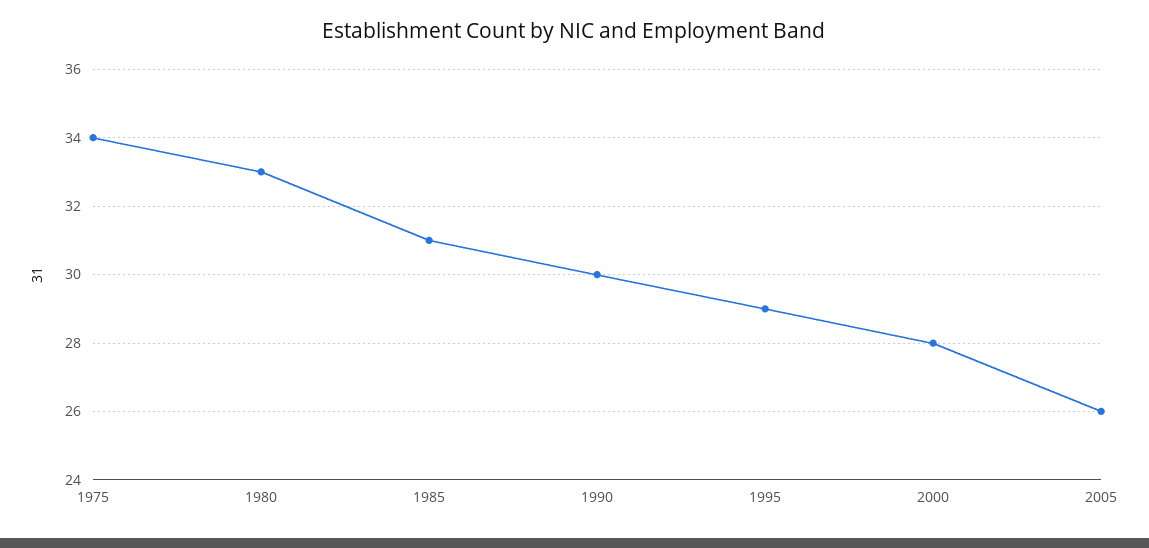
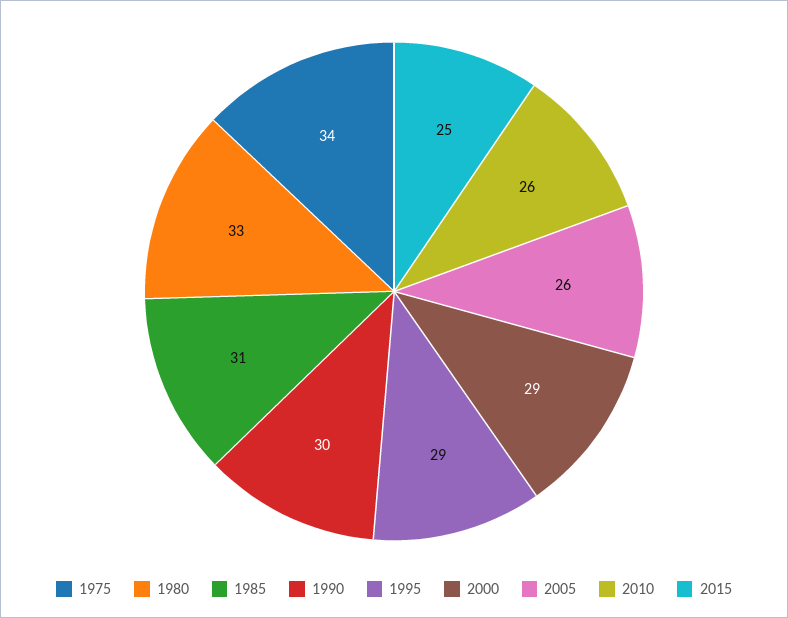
2000: 28 -> 29
2010: none -> 26
2015: none -> 25

